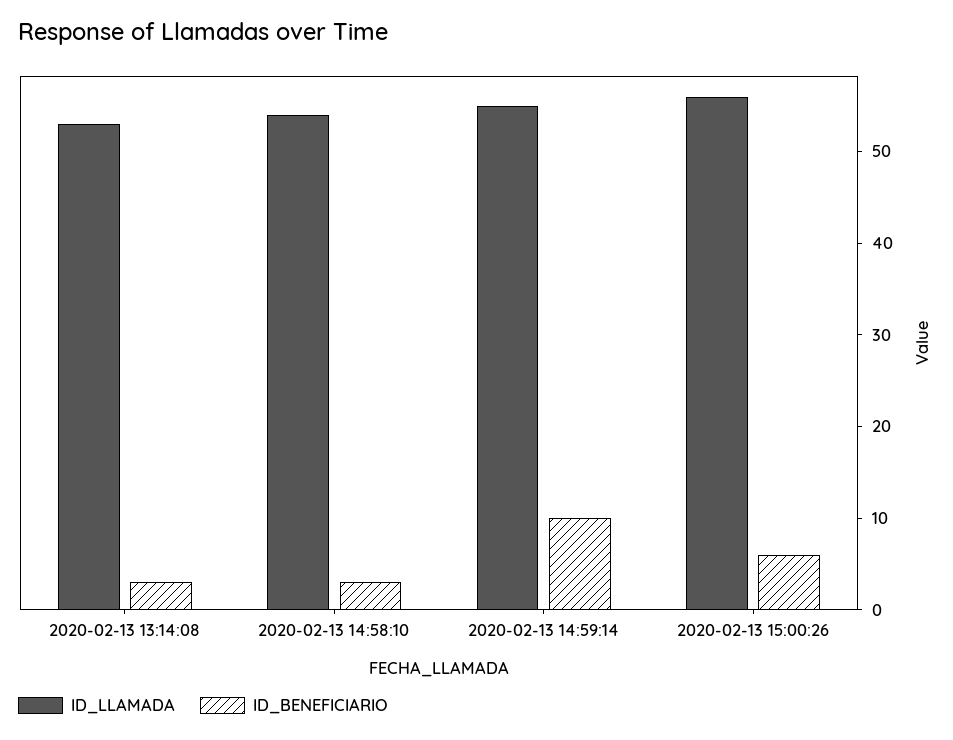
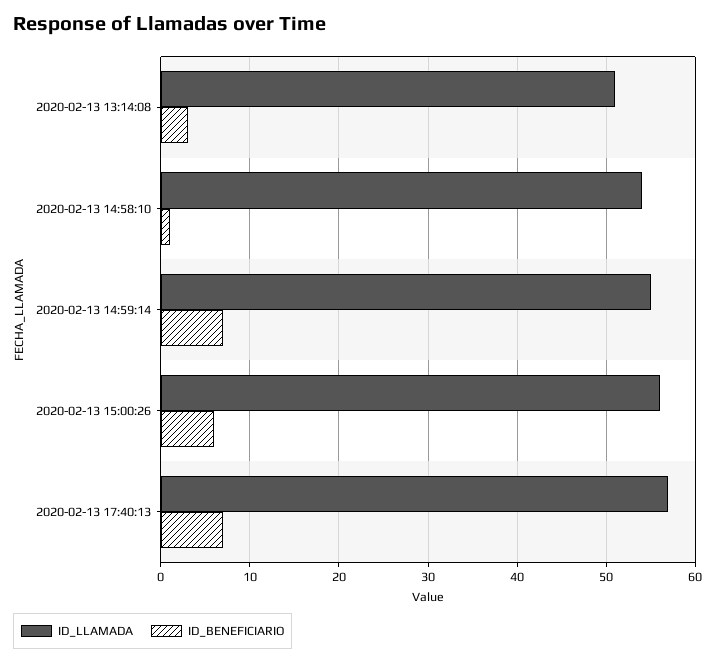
ID_LLAMADA, 2020-02-13 13:14:08: 53 -> 51
ID_BENEFICIARIO, 2020-02-13 14:58:10: 3 -> 1
ID_BENEFICIARIO, 2020-02-13 14:59:14: 10 -> 7
ID_LLAMADA, 2020-02-13 17:40:13: none -> 57
ID_BENEFICIARIO, 2020-02-13 17:40:13: none -> 7

